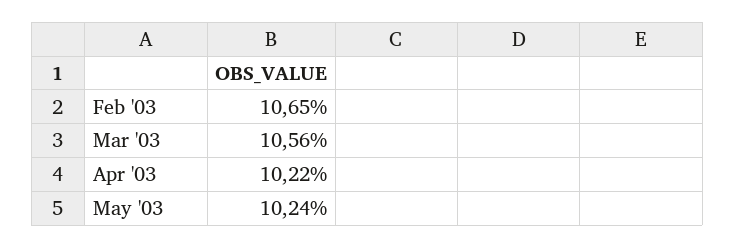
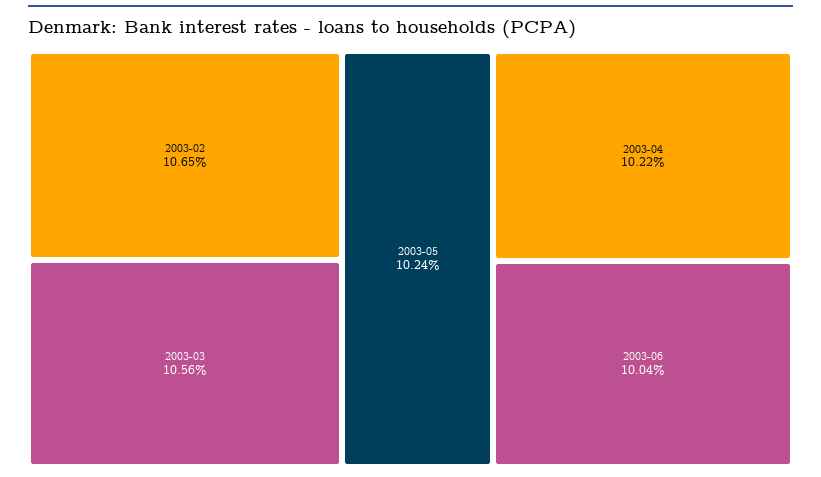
2003-06: none -> 10.04

